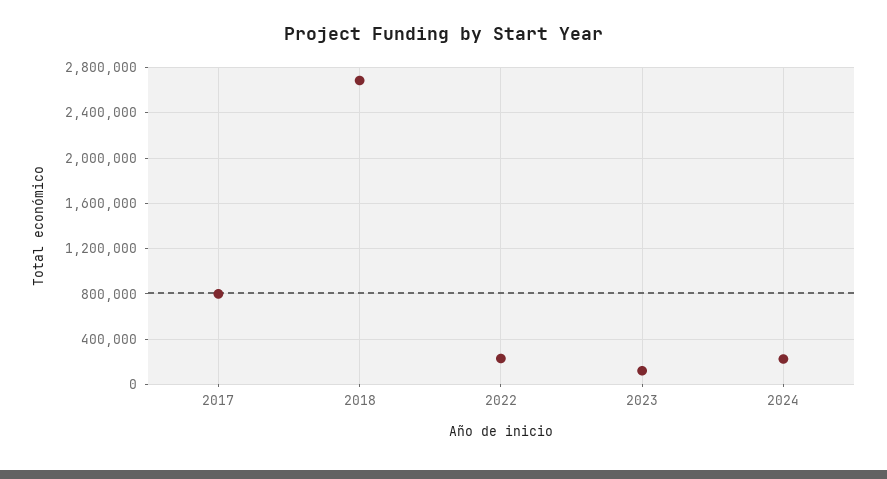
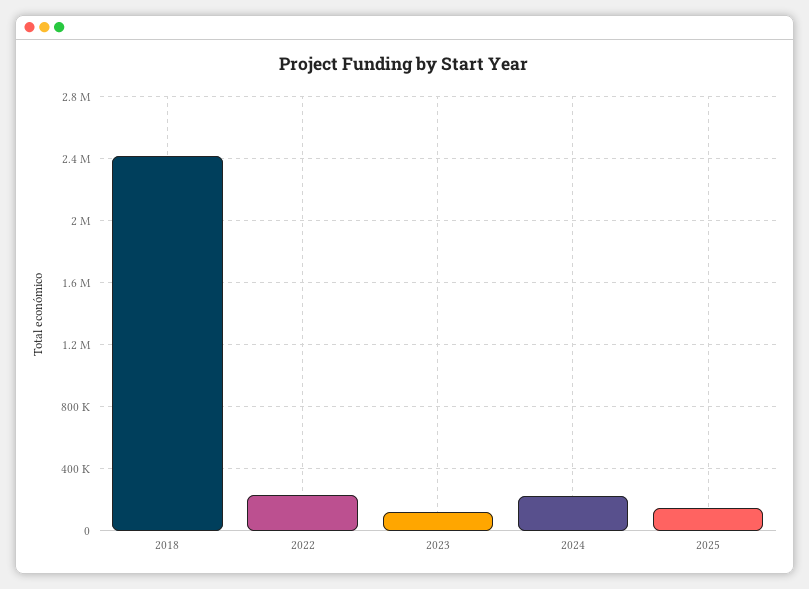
2017: 800000 -> none
2018: 2700000 -> 2400000
2025: none -> 150000

